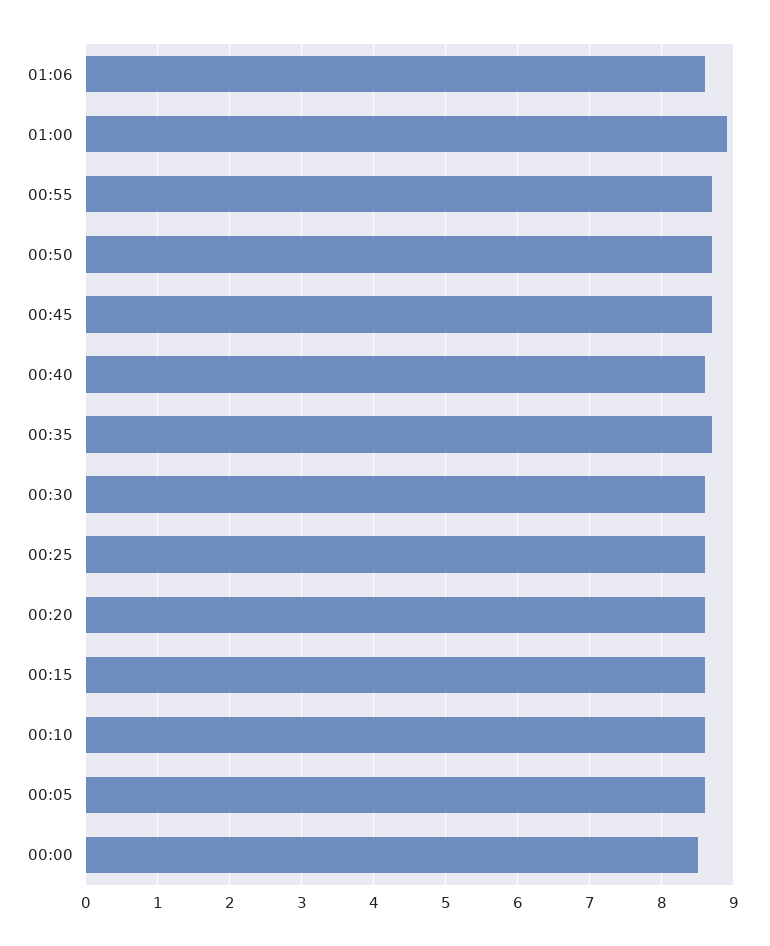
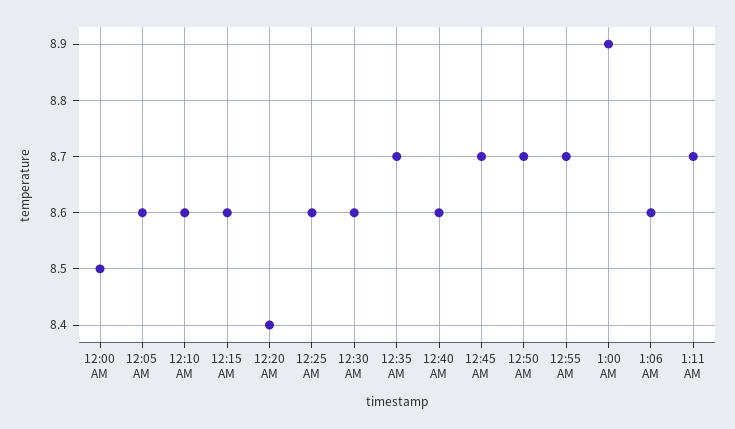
00:20: 8.6 -> 8.4
1:11 AM: none -> 8.7

